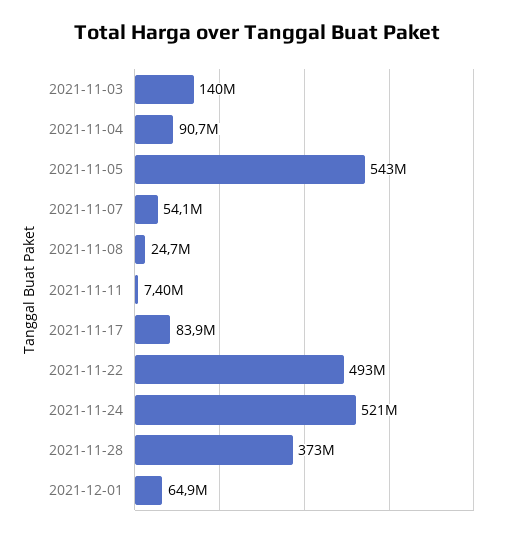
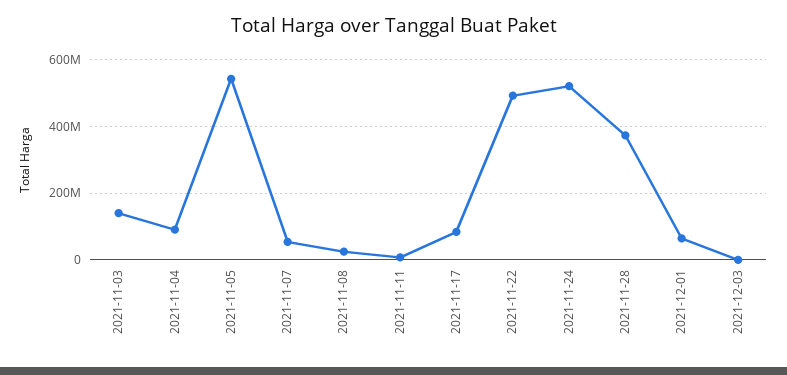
2021-12-03: none -> 0

